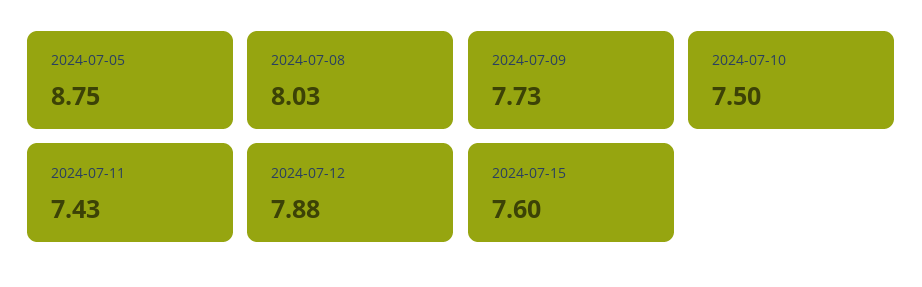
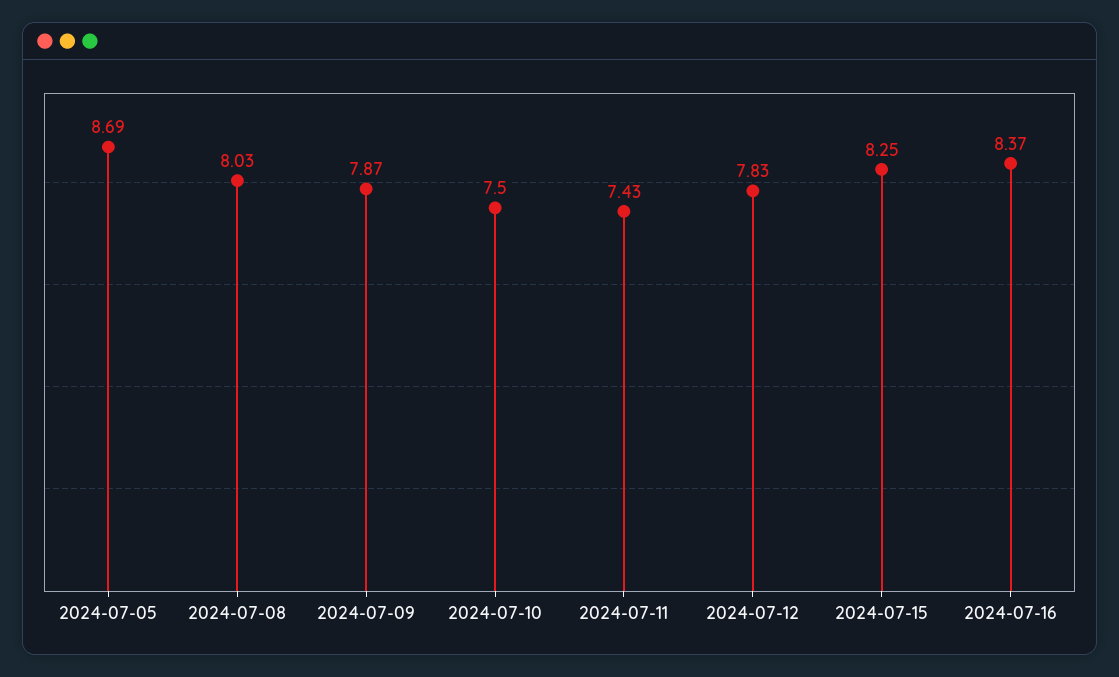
2024-07-05: 8.75 -> 8.69
2024-07-09: 7.73 -> 7.87
2024-07-12: 7.88 -> 7.83
2024-07-15: 7.6 -> 8.25
2024-07-16: none -> 8.37

